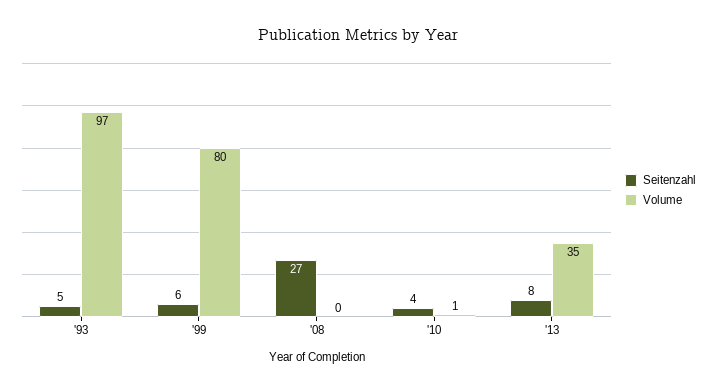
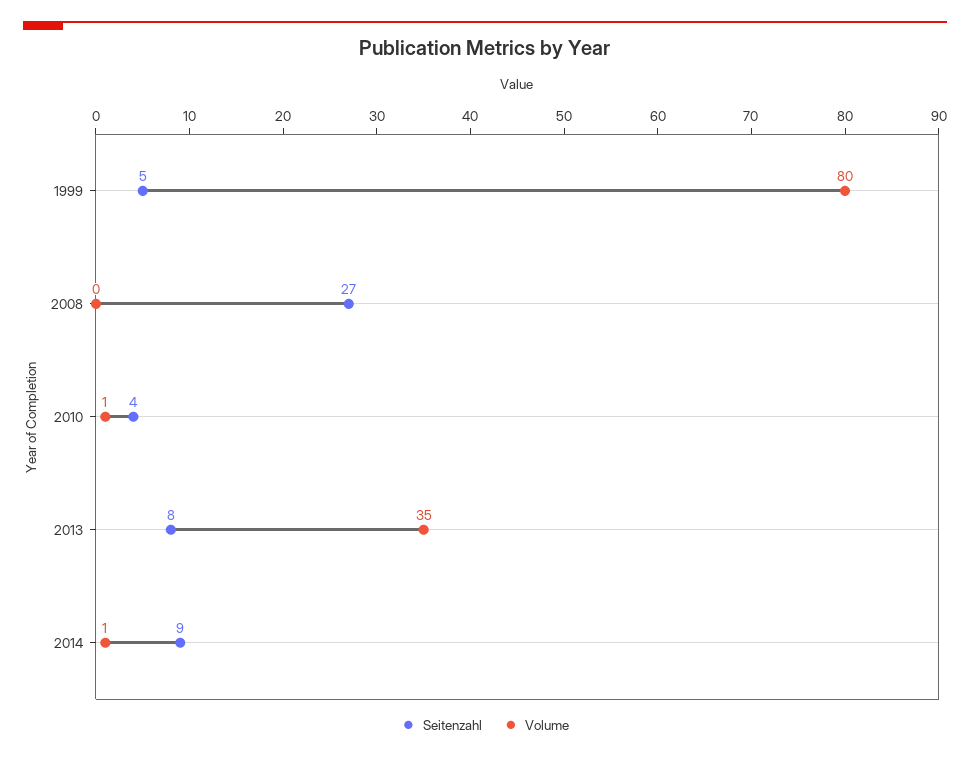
Seitenzahl, '93: 5 -> none
Volume, '93: 97 -> none
Seitenzahl, '99: 6 -> 5
Seitenzahl, 2014: none -> 9
Volume, 2014: none -> 1

